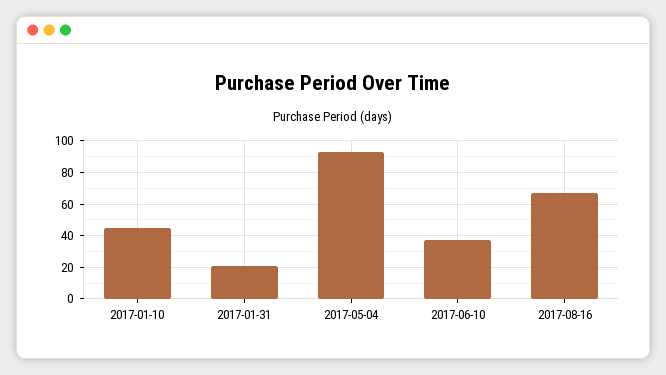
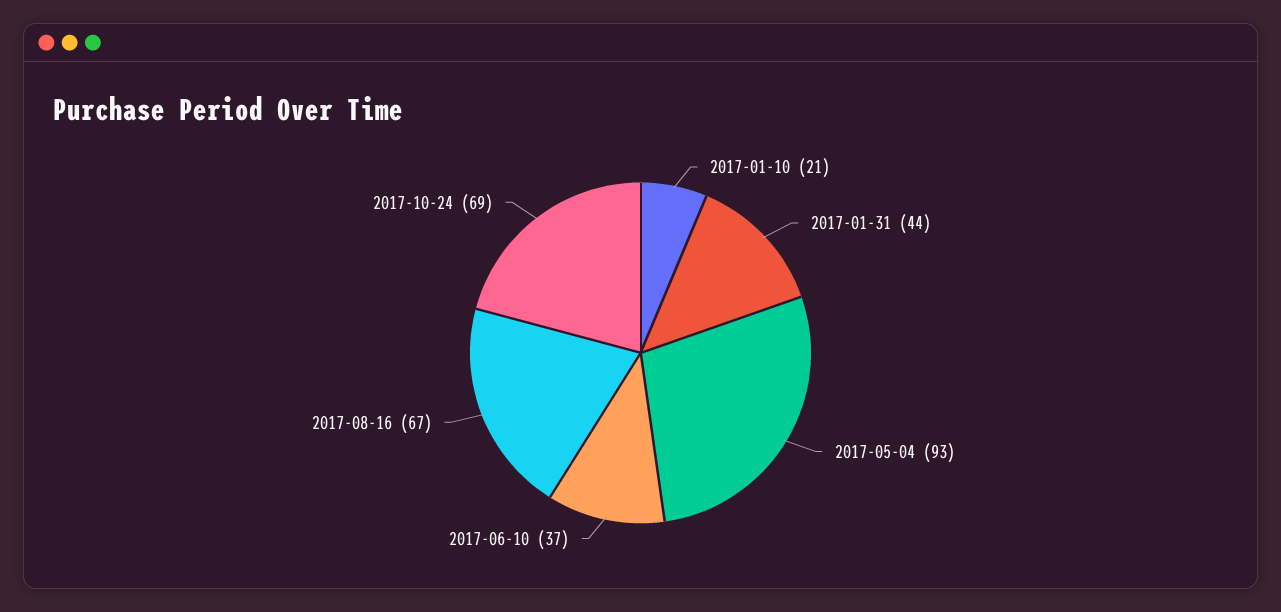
2017-01-10: 45 -> 21
2017-01-31: 20 -> 44
2017-10-24: none -> 69

